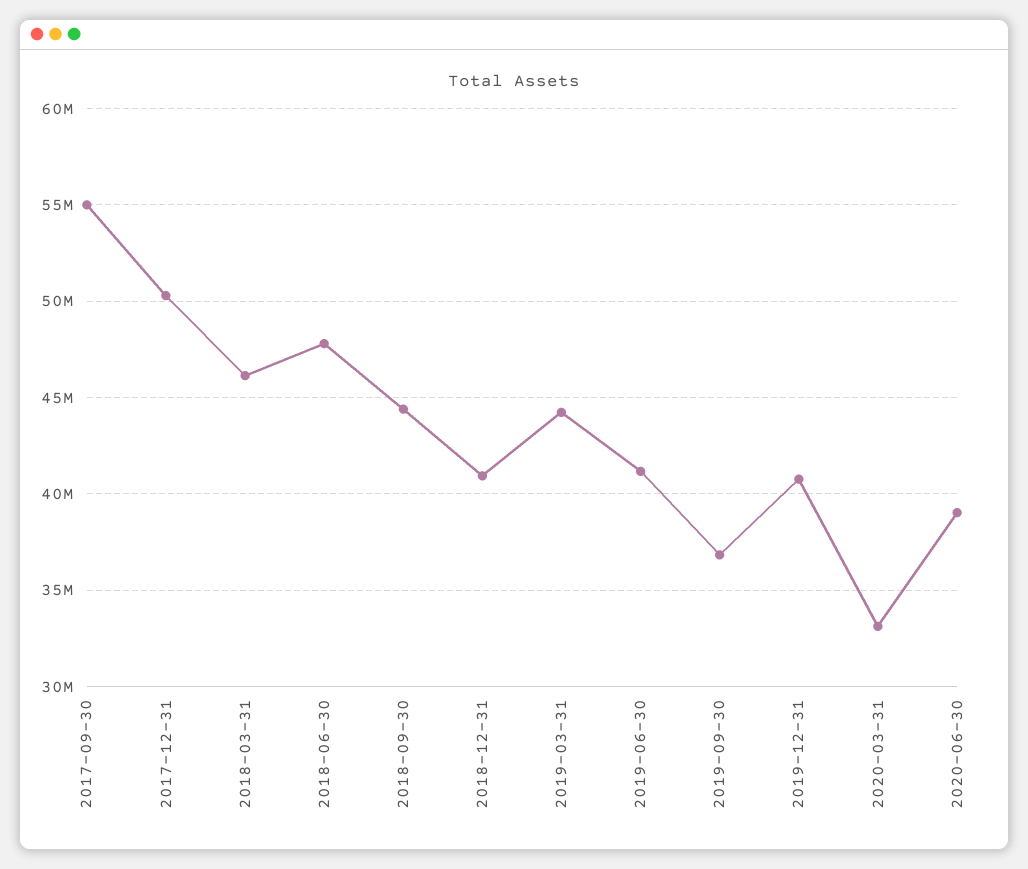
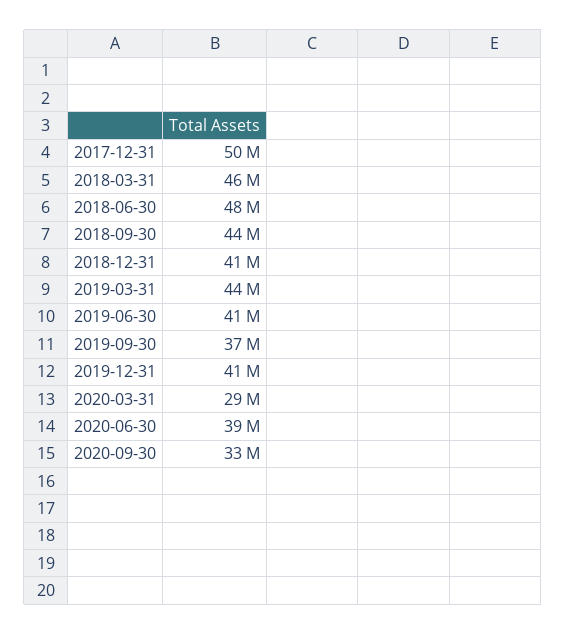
2017-09-30: 55000000 -> none
2020-03-31: 33000000 -> 29000000
2020-09-30: none -> 33000000

